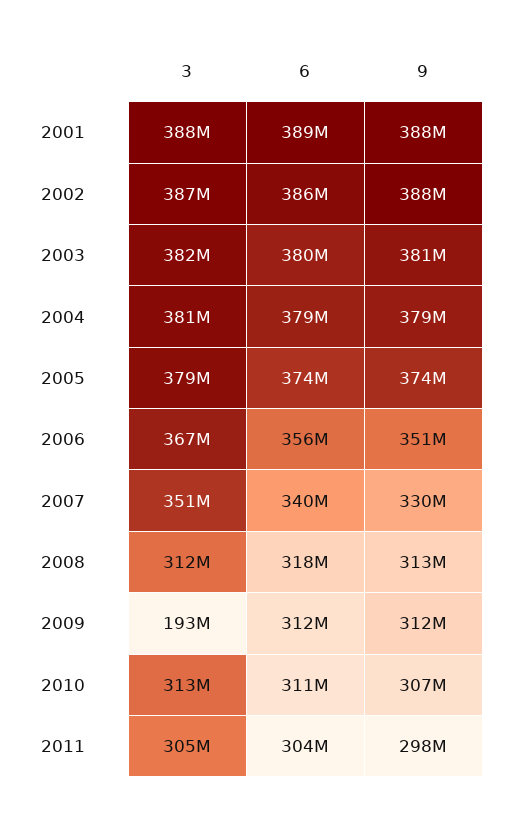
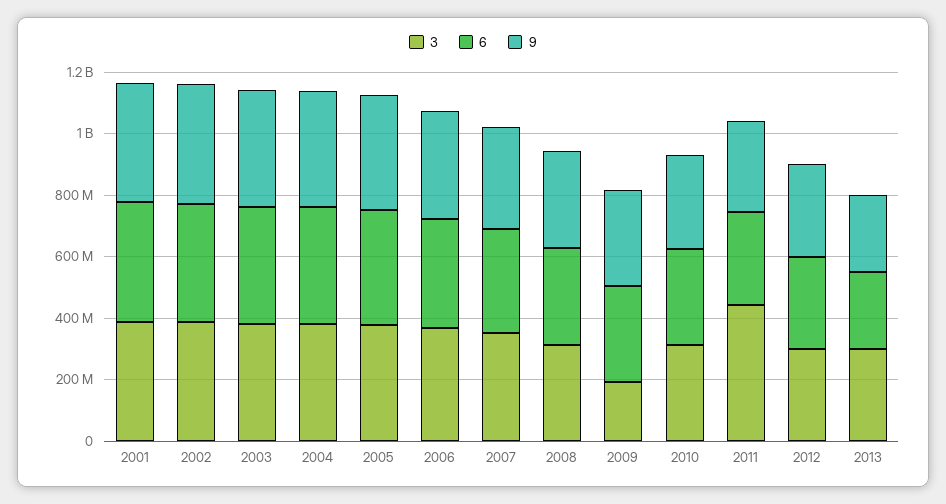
3, 2011: 305000000 -> 450000000
3, 2012: none -> 300000000
6, 2012: none -> 300000000
9, 2012: none -> 300000000
3, 2013: none -> 300000000
6, 2013: none -> 250000000
9, 2013: none -> 250000000

